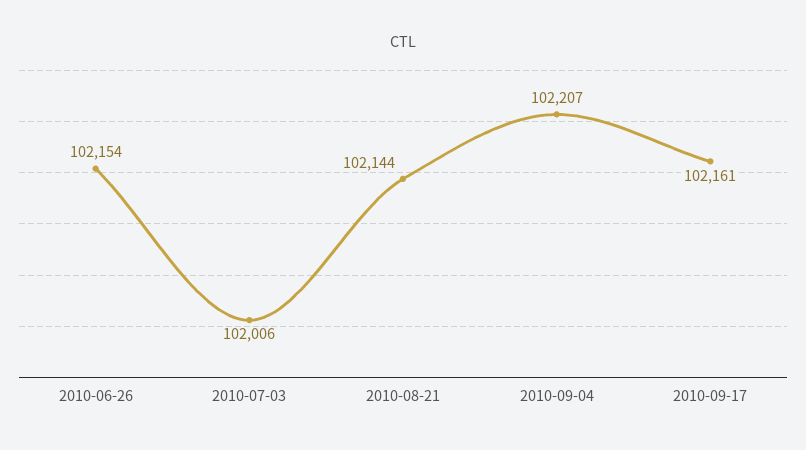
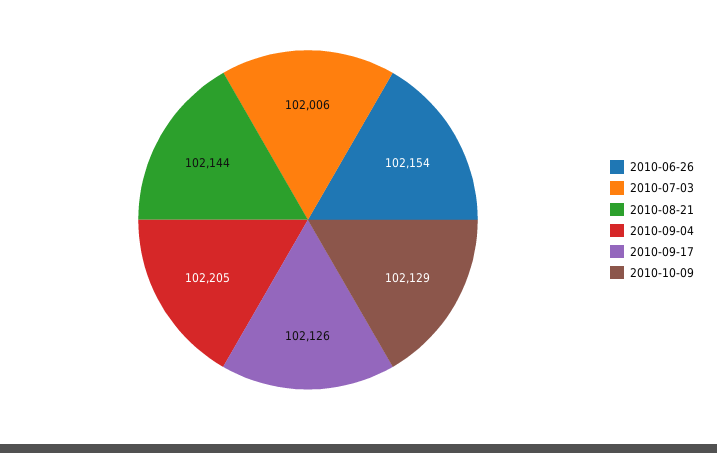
2010-09-04: 102207 -> 102205
2010-09-17: 102161 -> 102126
2010-10-09: none -> 102129

